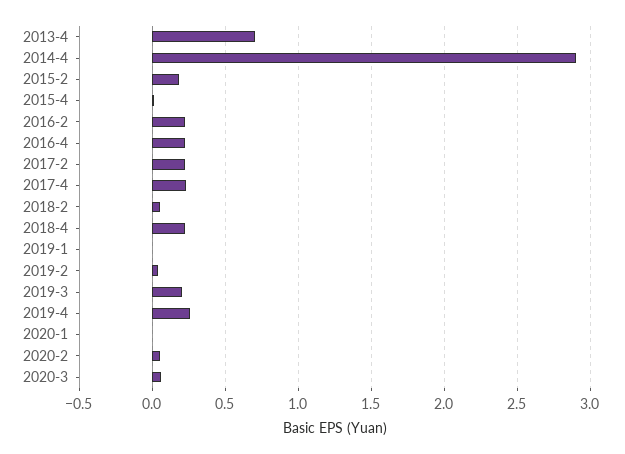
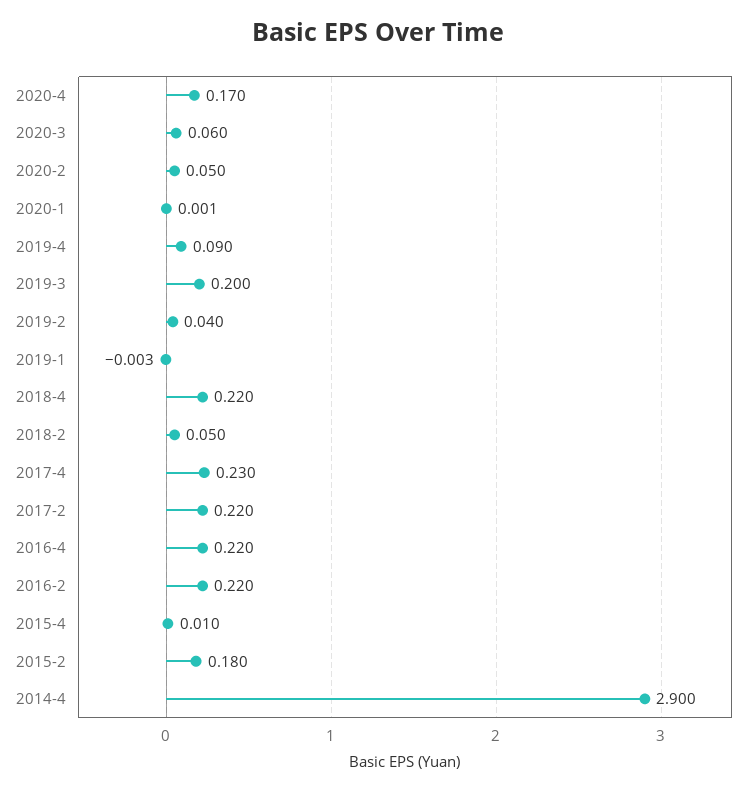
2013-4: 0.7 -> none
2019-4: 0.25 -> 0.09
2020-4: none -> 0.17

